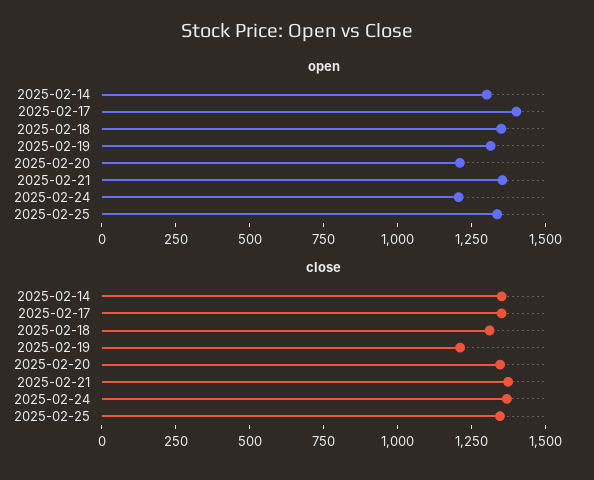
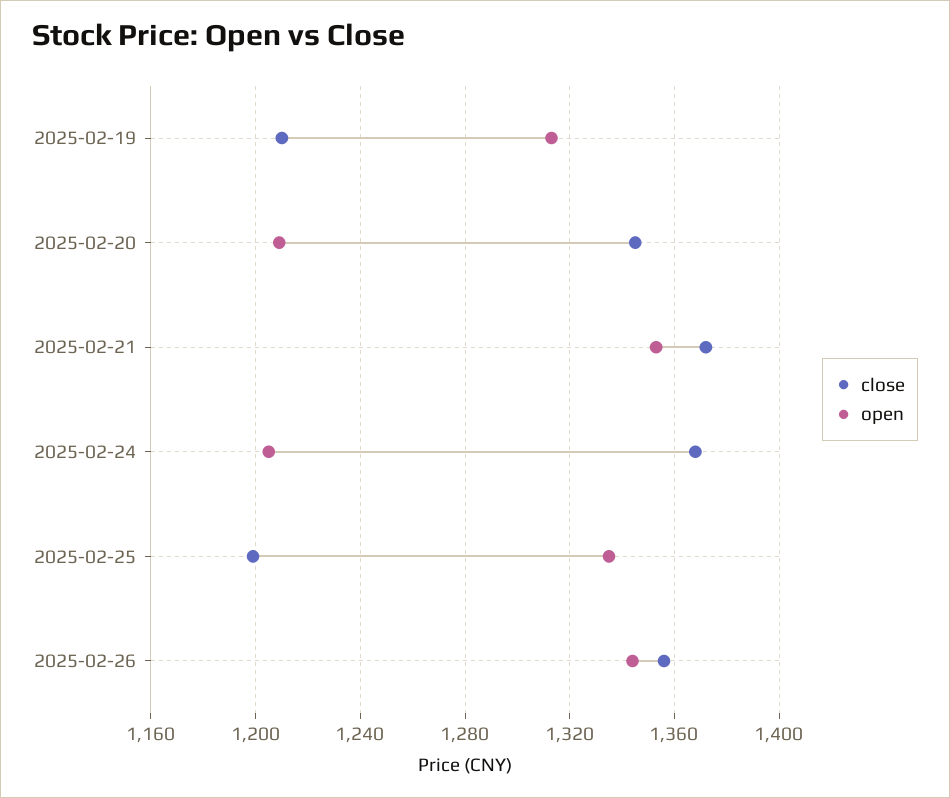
open, 2025-02-14: 1300 -> none
open, 2025-02-17: 1400 -> none
open, 2025-02-18: 1350 -> none
close, 2025-02-14: 1350 -> none
close, 2025-02-17: 1350 -> none
close, 2025-02-18: 1300 -> none
close, 2025-02-25: 1350 -> 1200
close, 2025-02-26: none -> 1355
open, 2025-02-26: none -> 1345

